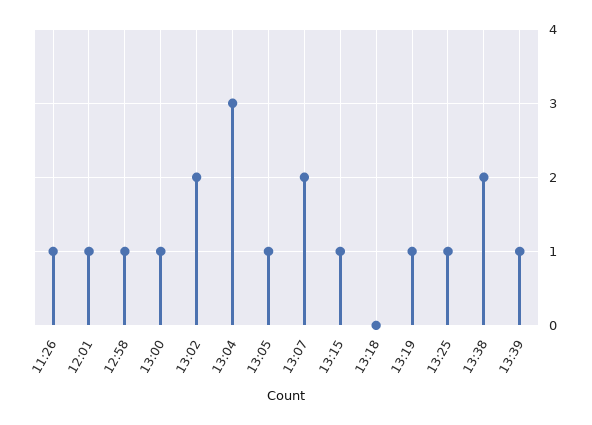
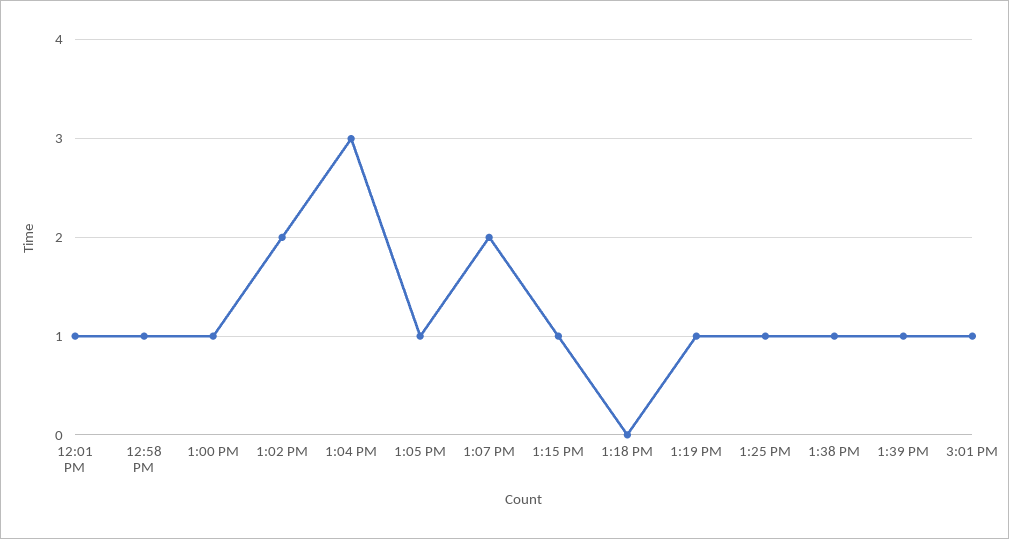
11:26: 1 -> none
13:38: 2 -> 1
3:01 PM: none -> 1

